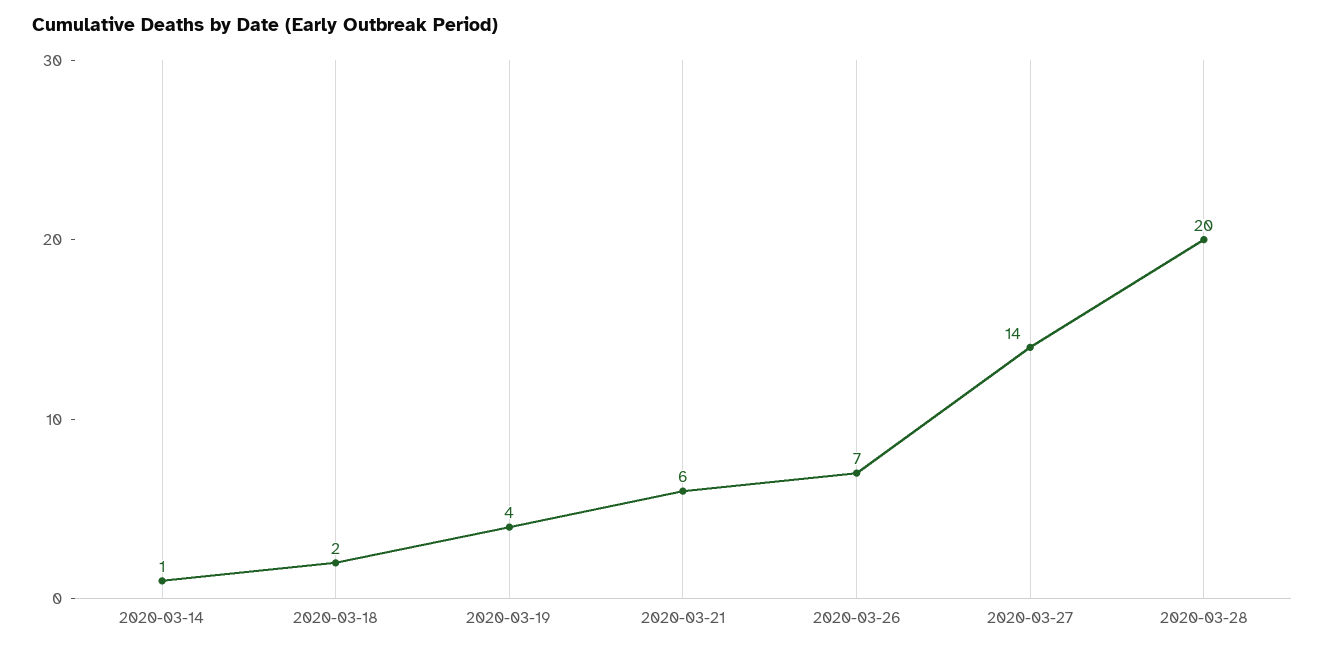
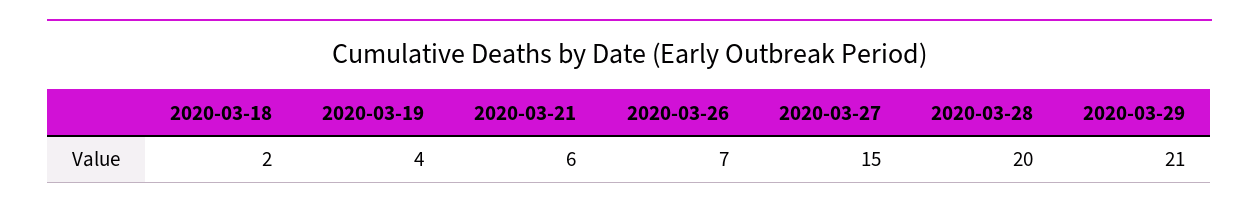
2020-03-14: 1 -> none
2020-03-27: 14 -> 15
2020-03-29: none -> 21

